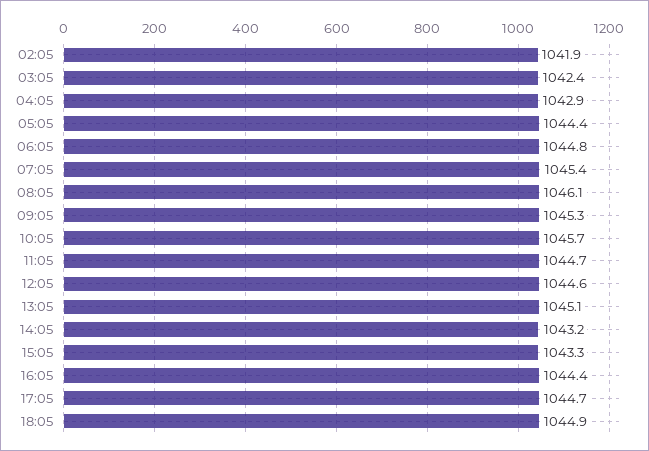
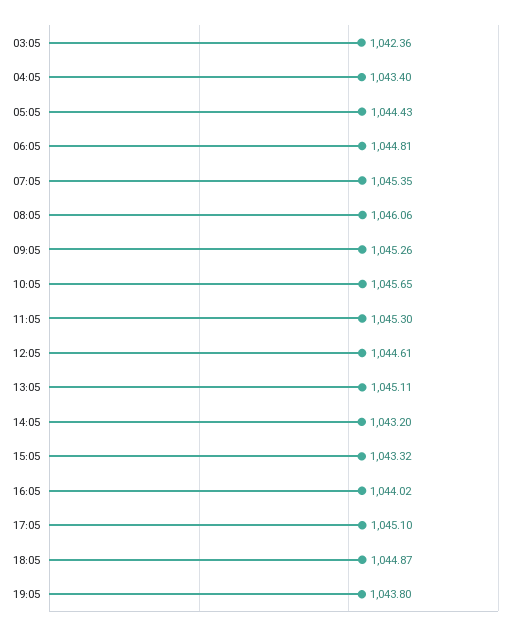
02:05: 1041.9 -> none
04:05: 1042.9 -> 1043.4
11:05: 1044.7 -> 1045.3
16:05: 1044.4 -> 1044.02
17:05: 1044.7 -> 1045.1
19:05: none -> 1043.8

